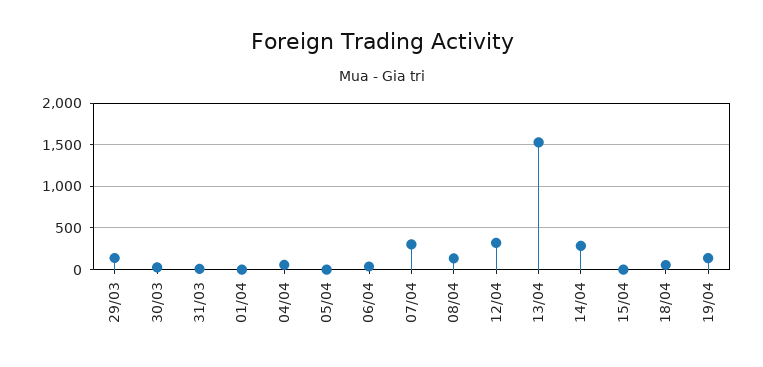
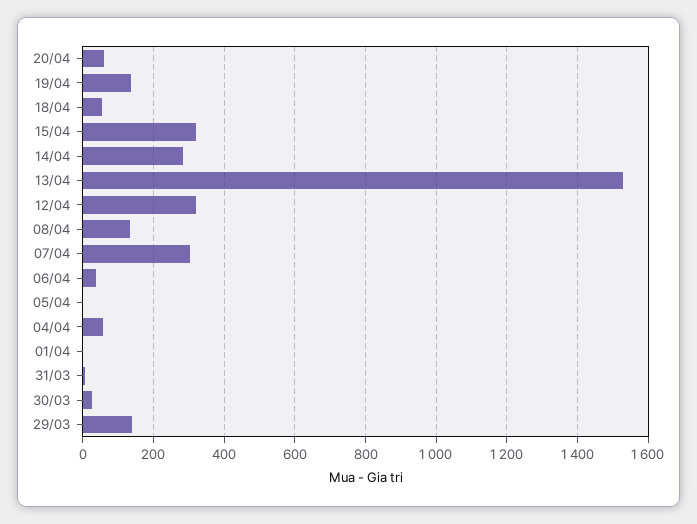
15/04: 0 -> 320
20/04: none -> 60

